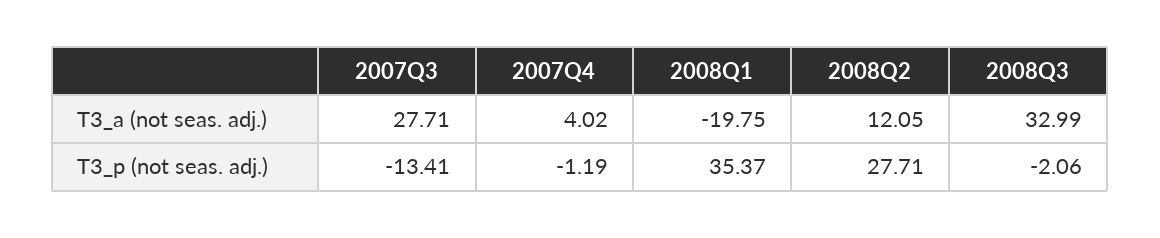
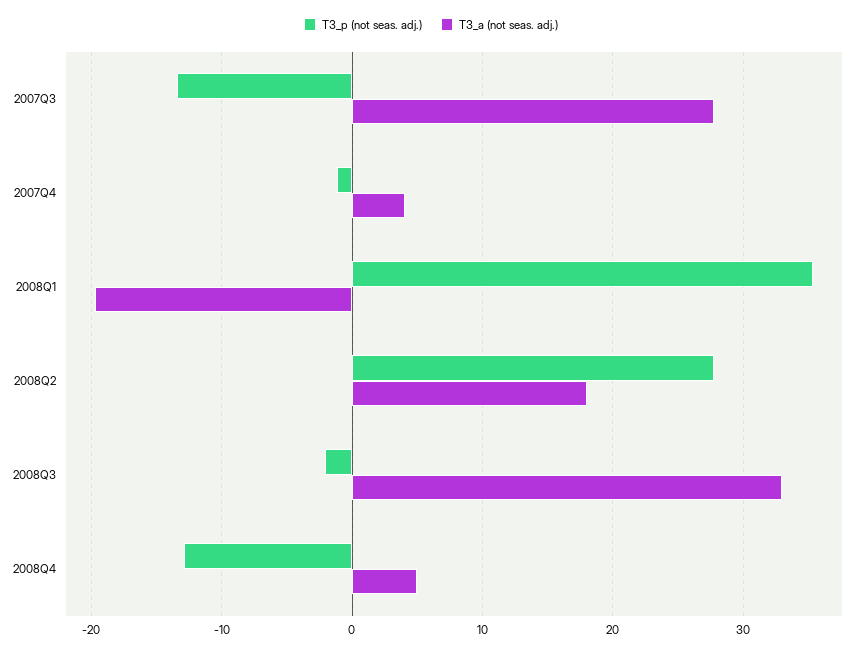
T3_a (not seas. adj.), 2008Q2: 12.05 -> 18
T3_p (not seas. adj.), 2008Q4: none -> -13
T3_a (not seas. adj.), 2008Q4: none -> 5

